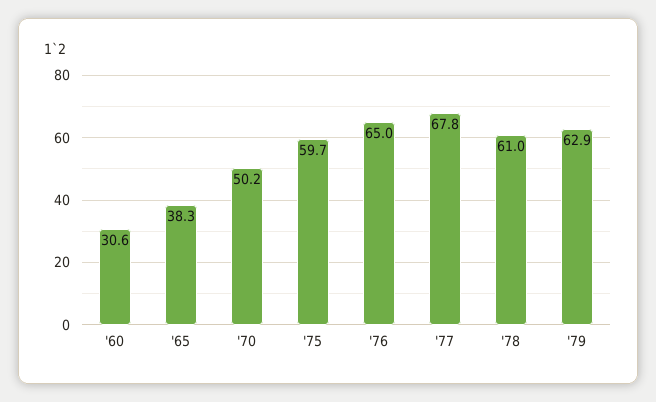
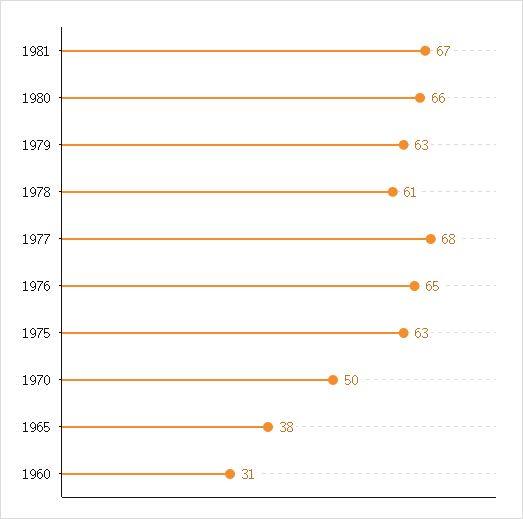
'75: 59.7 -> 63
1981: none -> 67
1980: none -> 66

